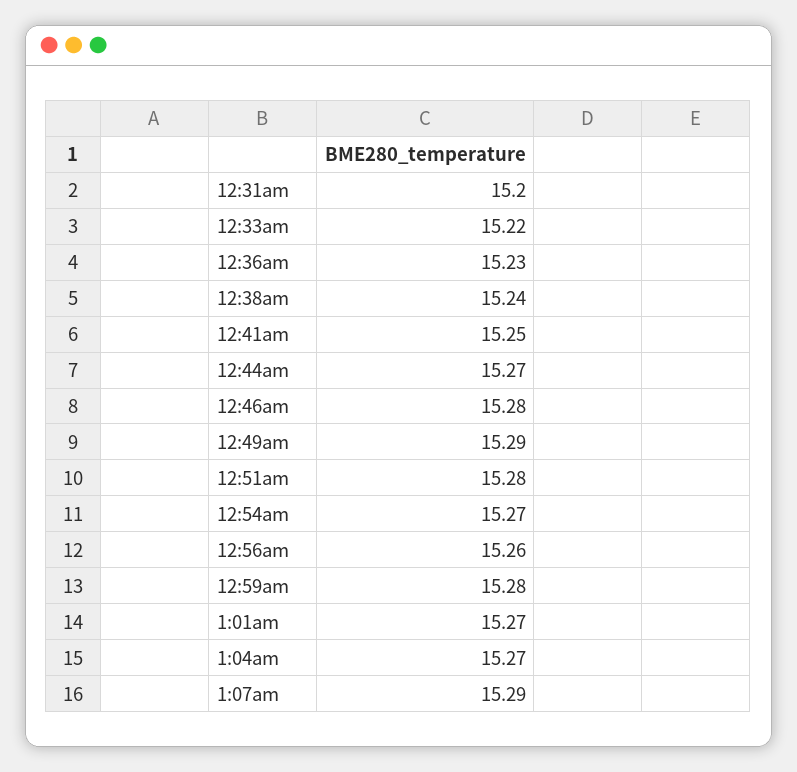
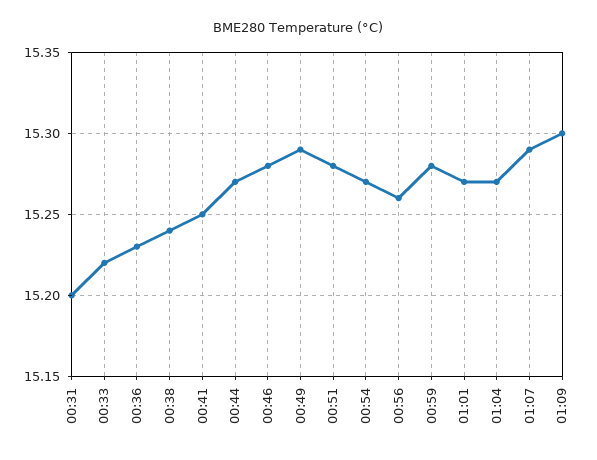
01:09: none -> 15.3

